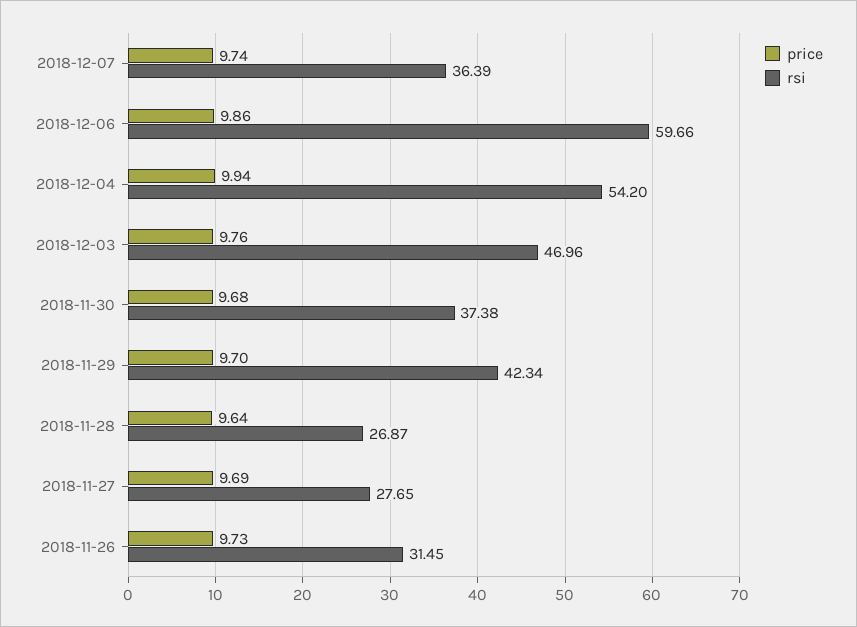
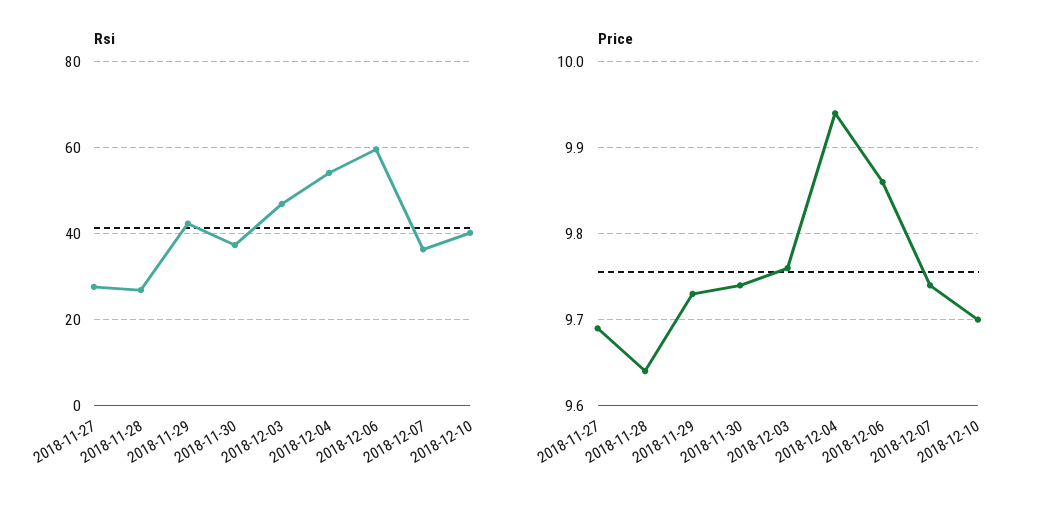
price, 2018-11-30: 9.68 -> 9.74
price, 2018-11-29: 9.7 -> 9.73
price, 2018-11-26: 9.73 -> none
rsi, 2018-11-26: 31.45 -> none
rsi, 2018-12-10: none -> 40
price, 2018-12-10: none -> 9.7

